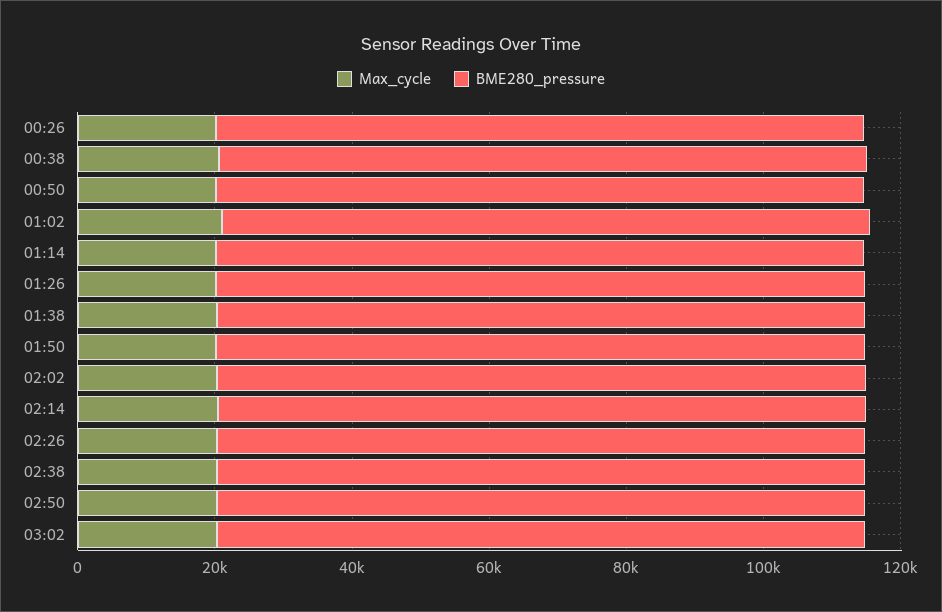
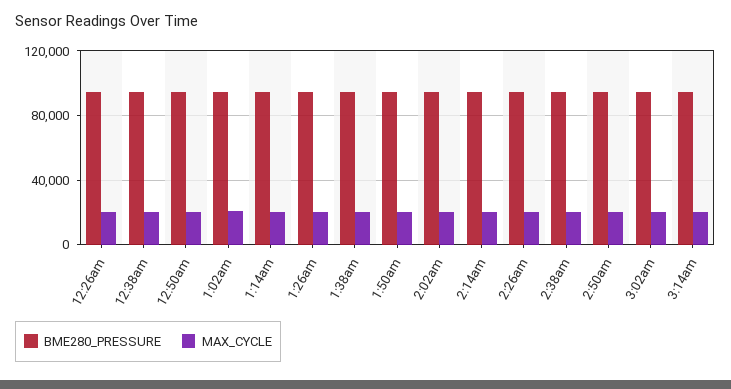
BME280_pressure, 3:14am: none -> 95000
Max_cycle, 3:14am: none -> 20000

